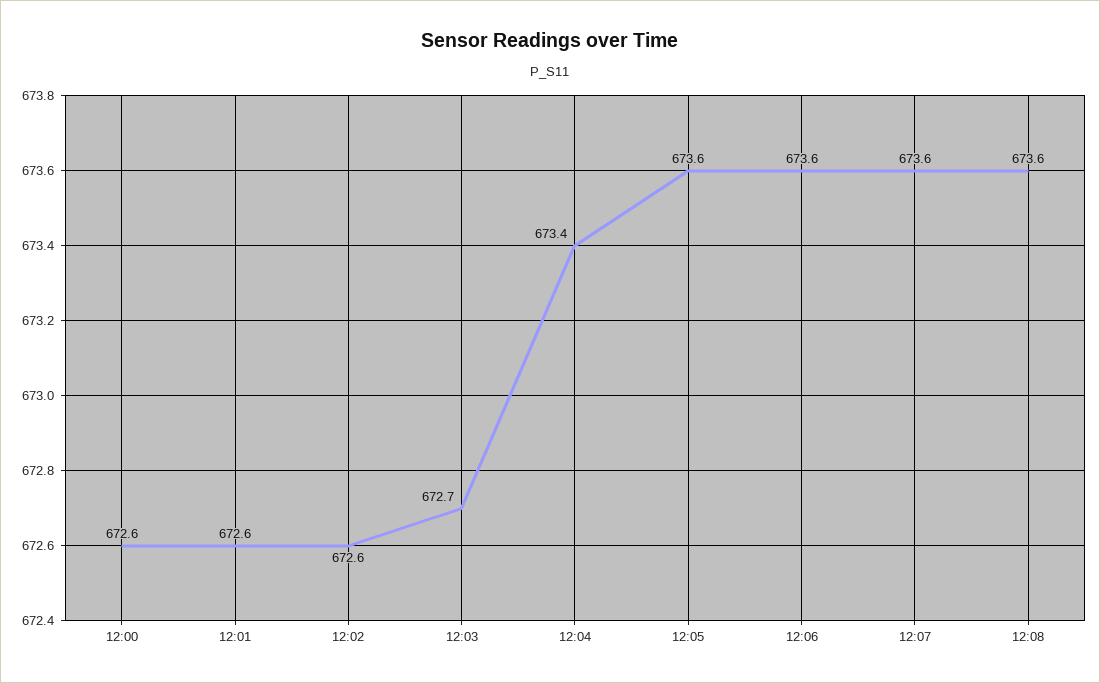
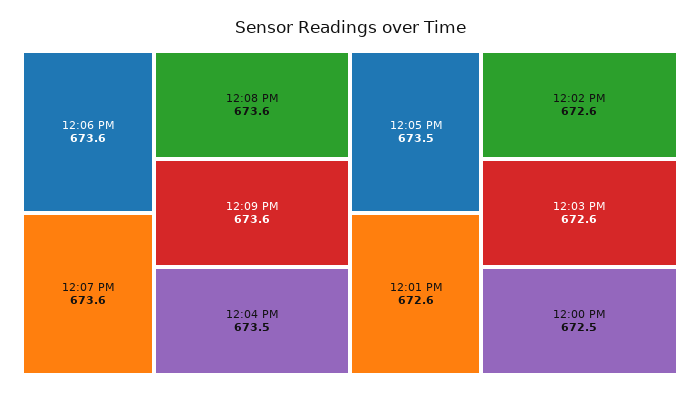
12:00: 672.6 -> 672.5
12:03: 672.7 -> 672.6
12:04: 673.4 -> 673.5
12:05: 673.6 -> 673.5
12:09 PM: none -> 673.6

